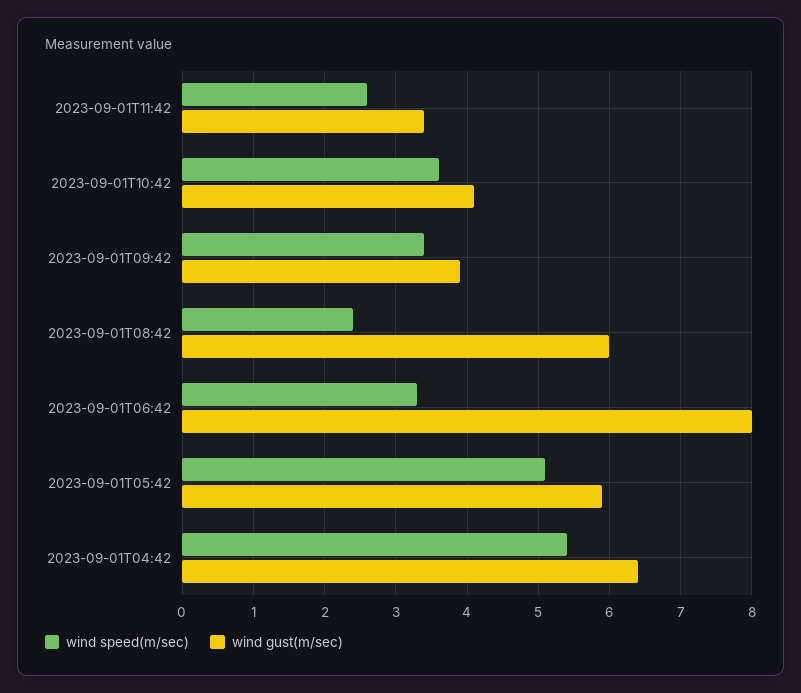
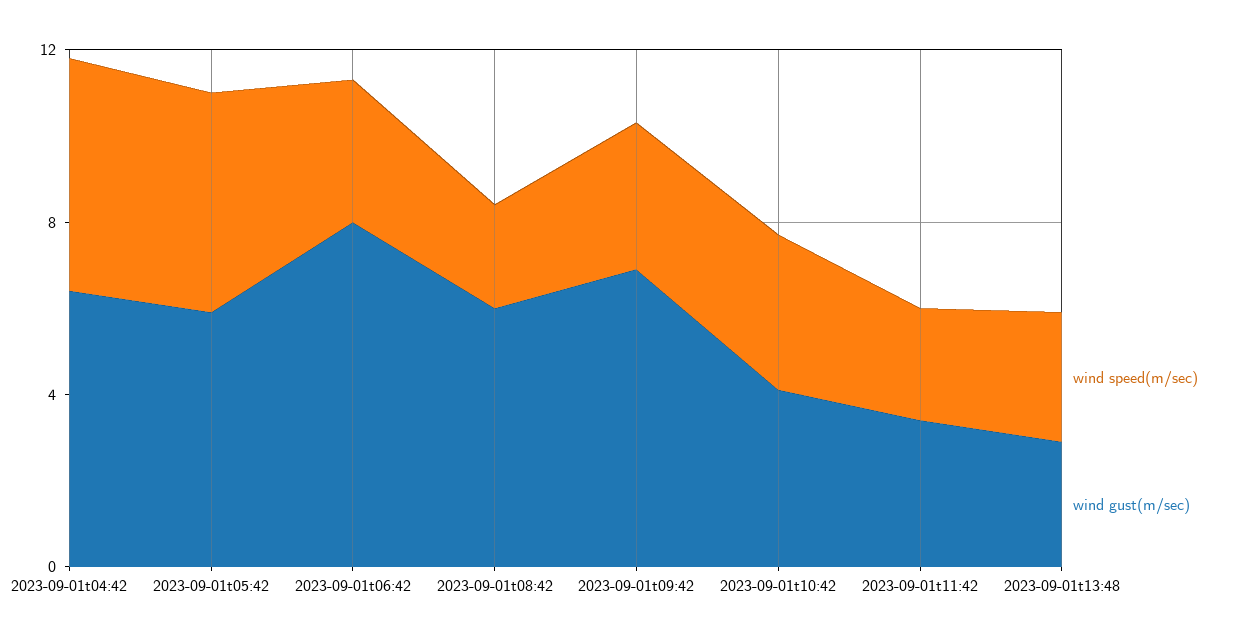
wind gust(m/sec), 2023-09-01T09:42: 3.9 -> 7
wind speed(m/sec), 2023-09-01t13:48: none -> 3
wind gust(m/sec), 2023-09-01t13:48: none -> 3

